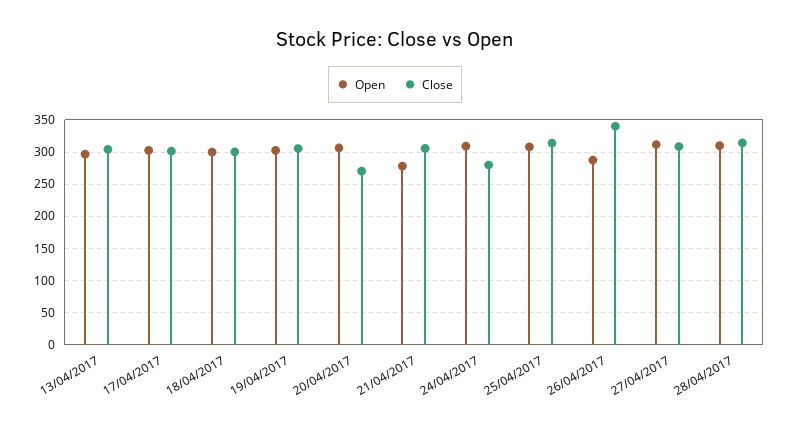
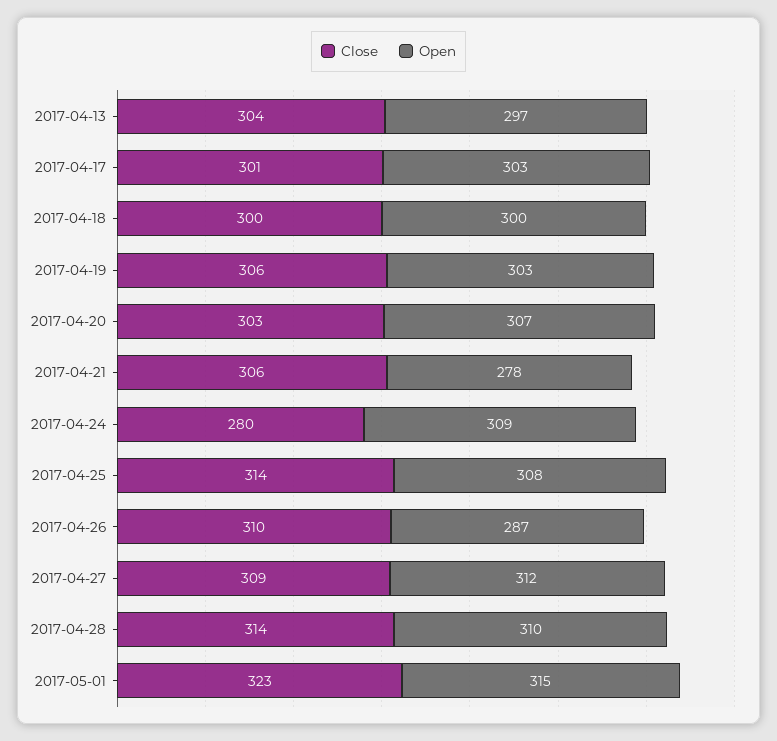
Close, 20/04/2017: 270 -> 303
Close, 26/04/2017: 340 -> 310
Close, 2017-05-01: none -> 323
Open, 2017-05-01: none -> 315

